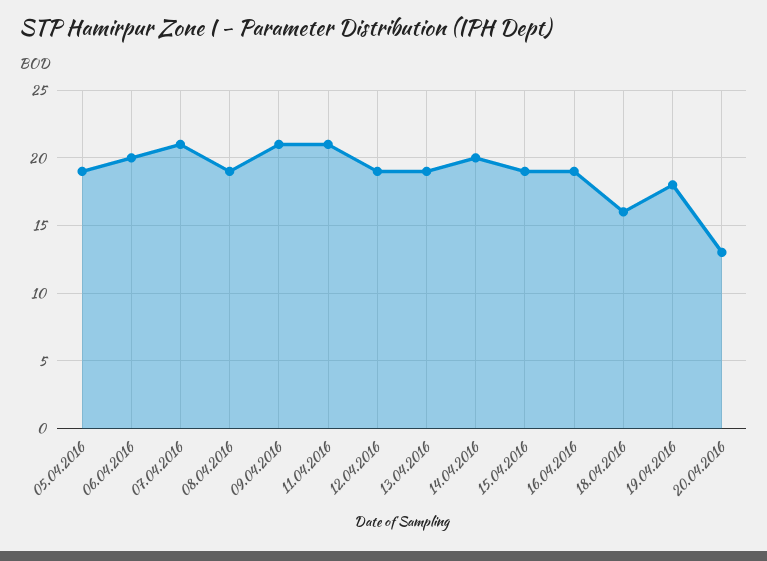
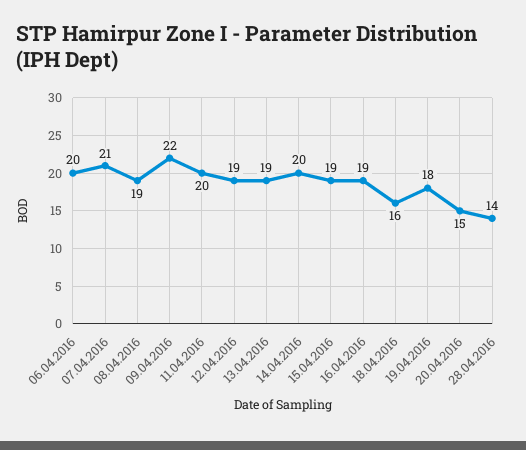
05.04.2016: 19 -> none
09.04.2016: 21 -> 22
11.04.2016: 21 -> 20
20.04.2016: 13 -> 15
28.04.2016: none -> 14

